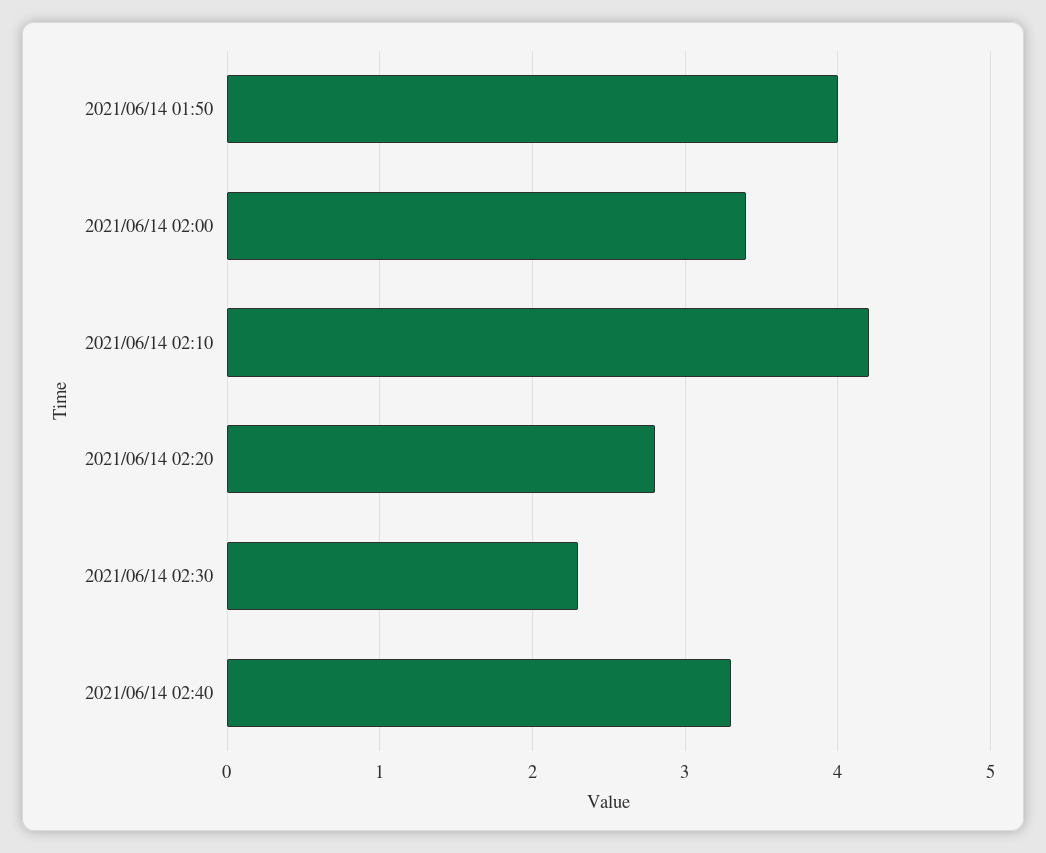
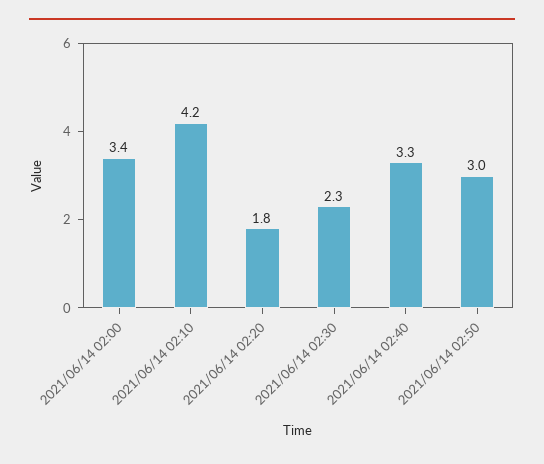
2021/06/14 01:50: 4 -> none
2021/06/14 02:20: 2.8 -> 1.8
2021/06/14 02:50: none -> 3

